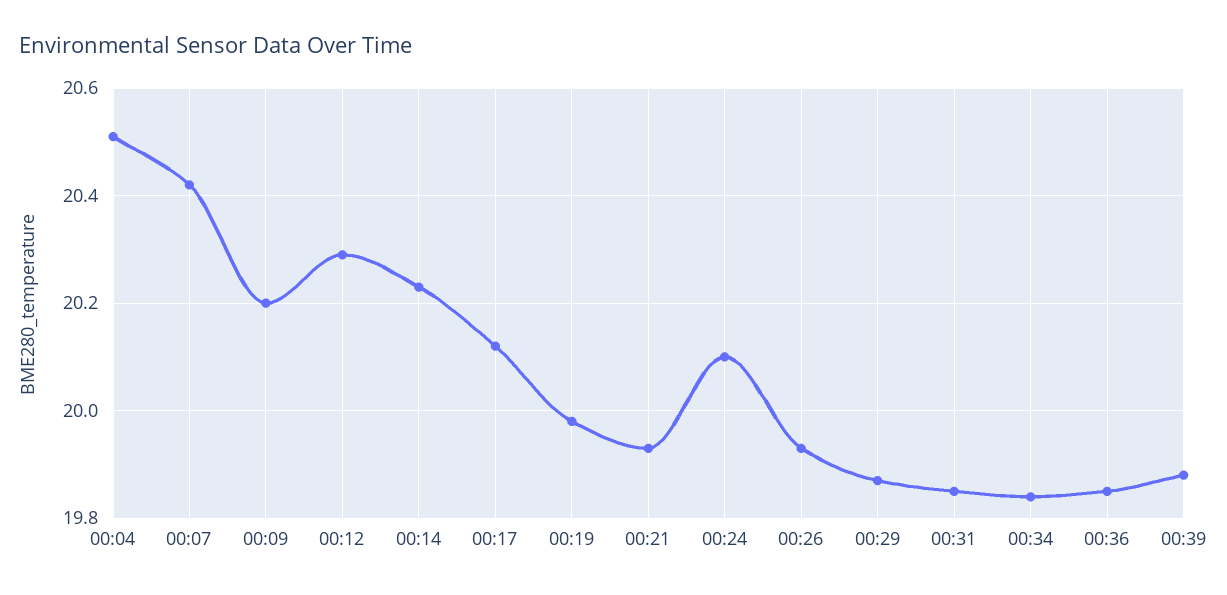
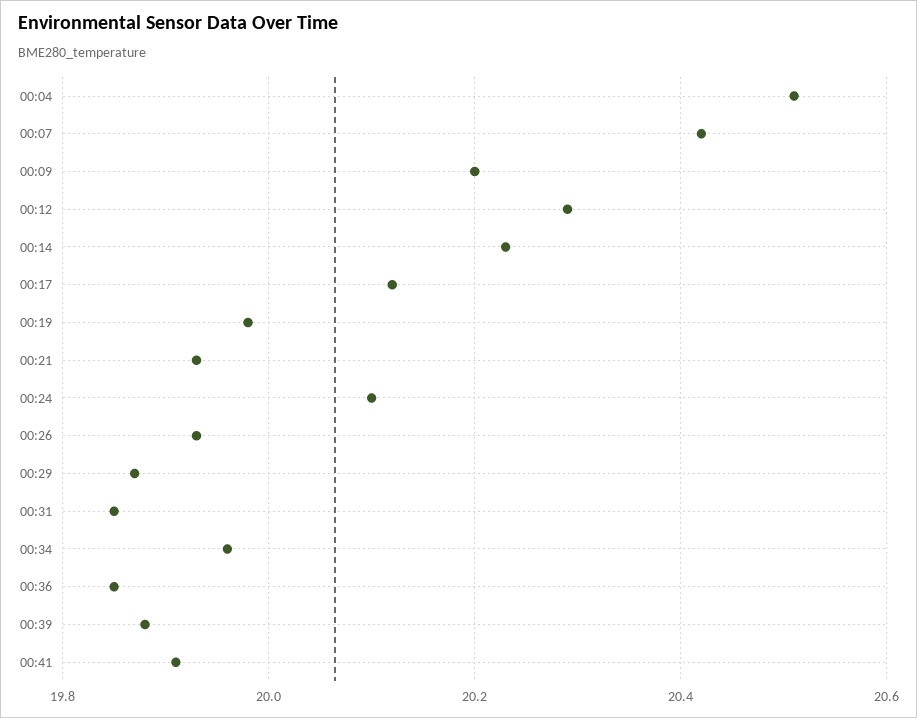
00:34: 19.85 -> 19.95
00:41: none -> 19.9

